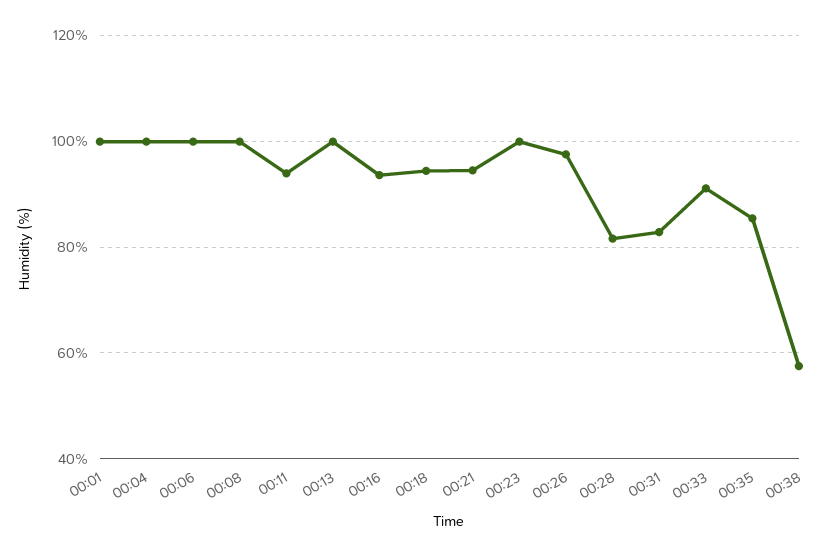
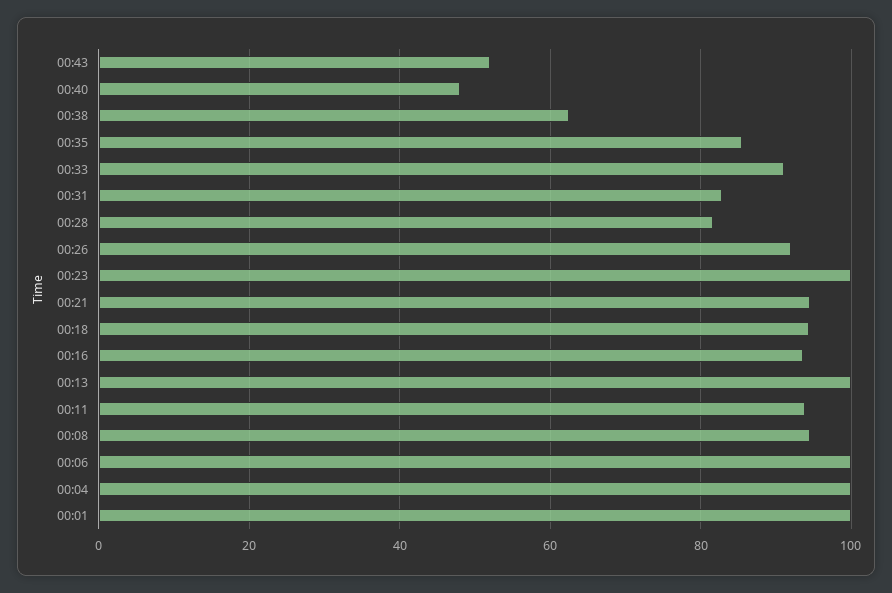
00:08: 100 -> 94
00:26: 98 -> 92
00:38: 58 -> 62
00:43: none -> 52
00:40: none -> 48

